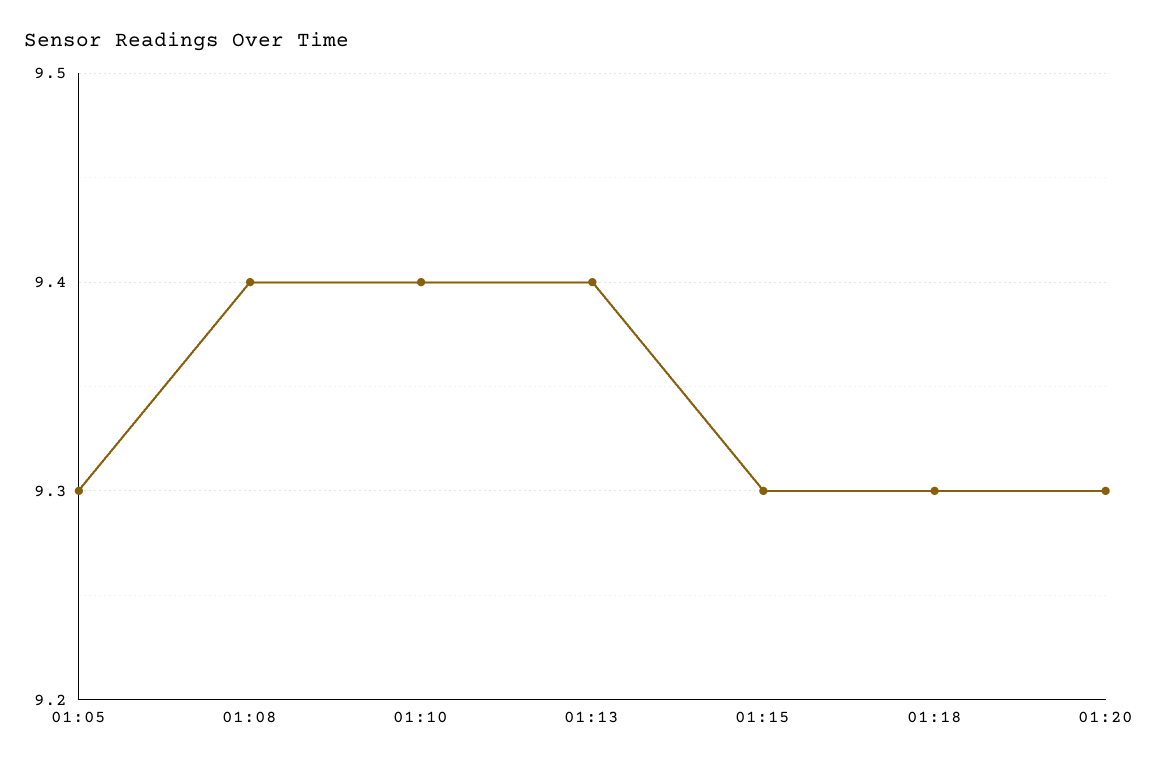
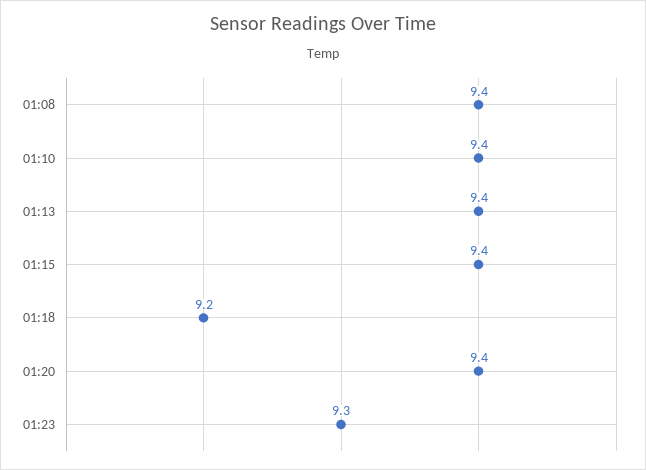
01:05: 9.3 -> none
01:15: 9.3 -> 9.4
01:18: 9.3 -> 9.2
01:20: 9.3 -> 9.4
01:23: none -> 9.3

